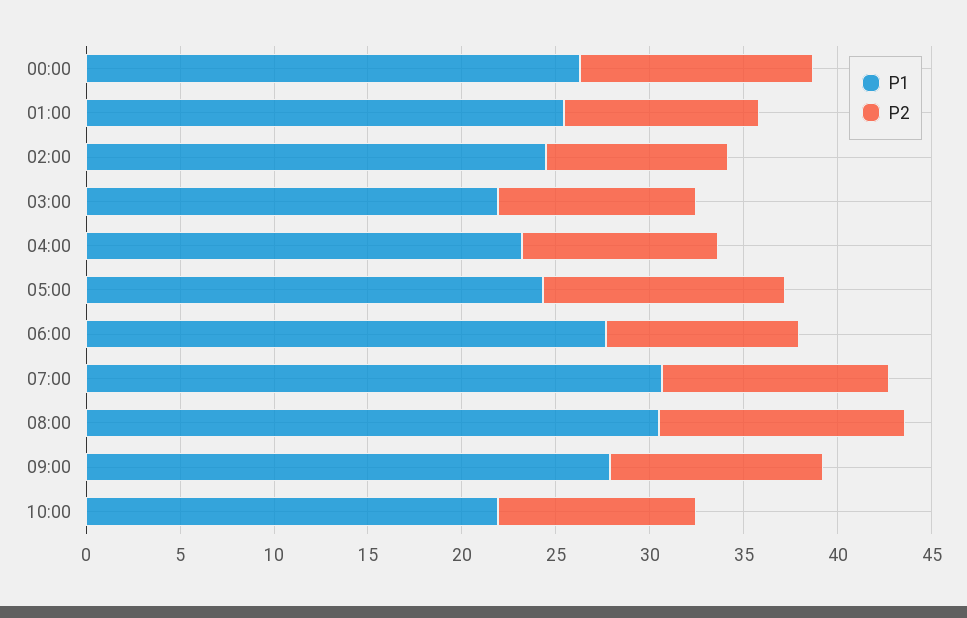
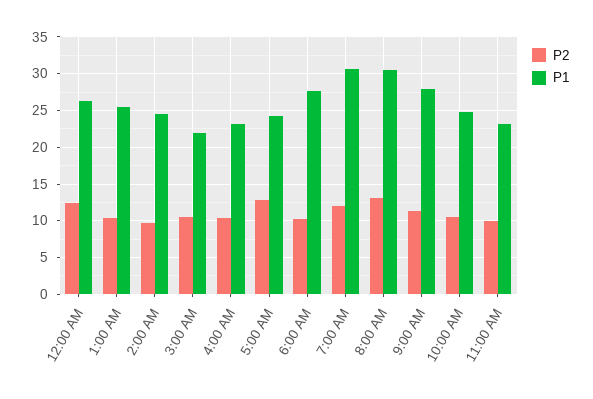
P1, 10:00: 22 -> 25
P2, 11:00 AM: none -> 10
P1, 11:00 AM: none -> 23

